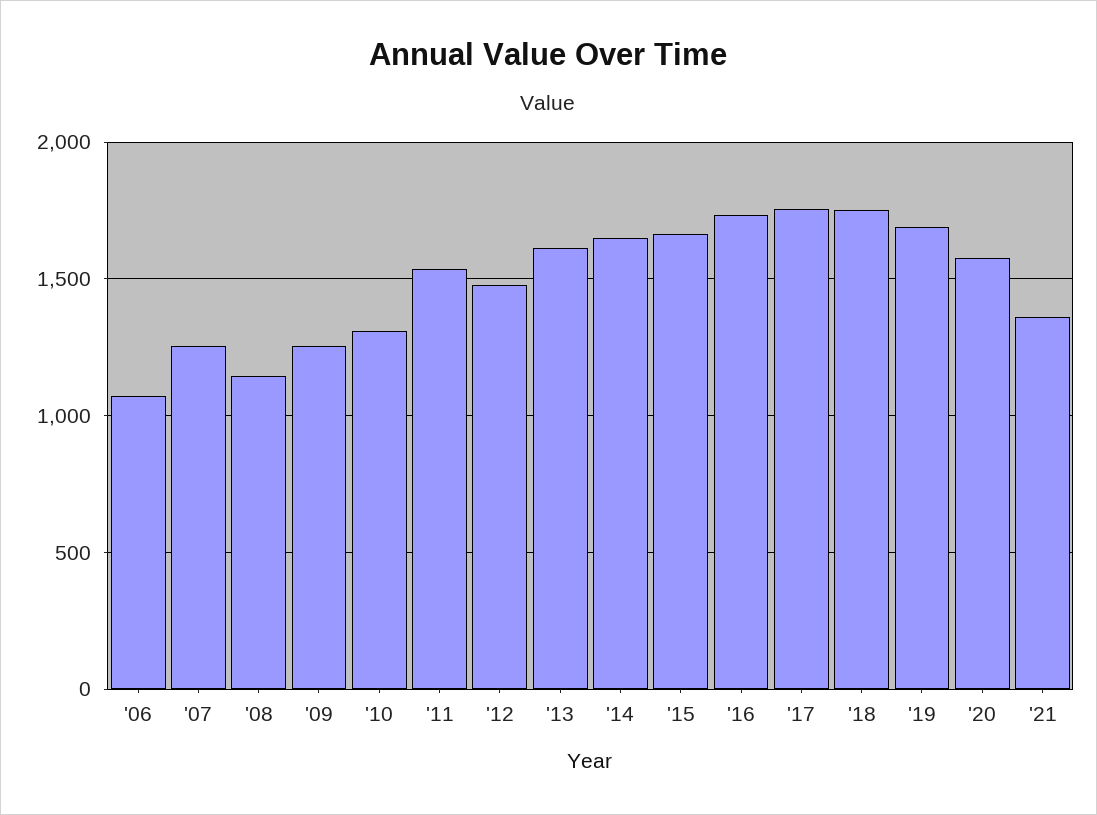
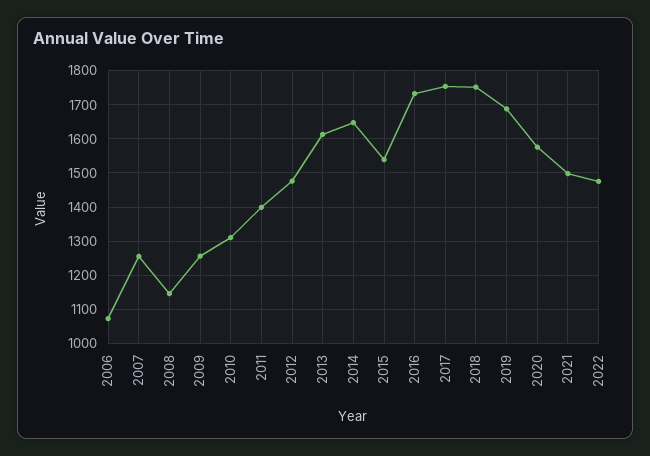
'11: 1550 -> 1400
'15: 1650 -> 1540
'21: 1350 -> 1500
2022: none -> 1480

